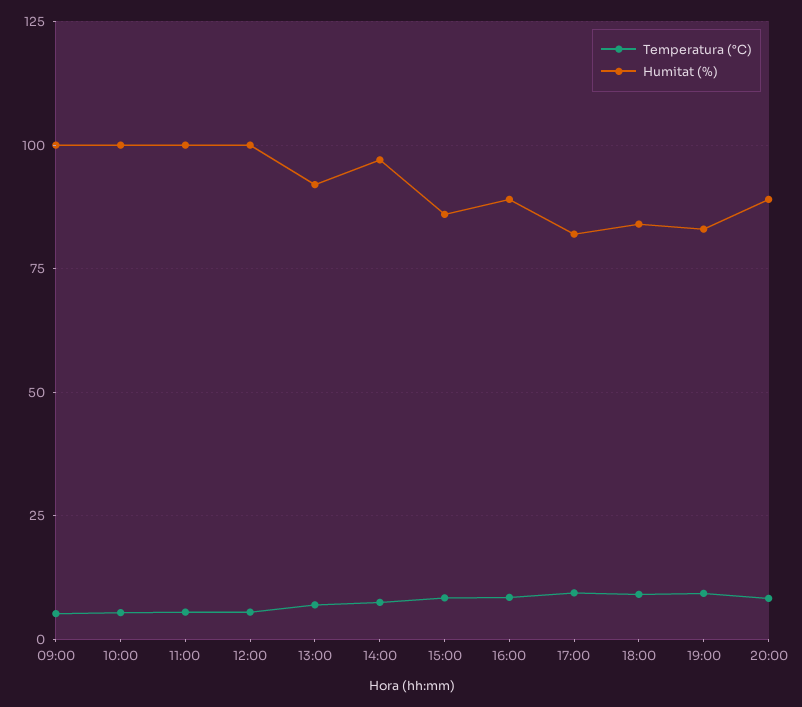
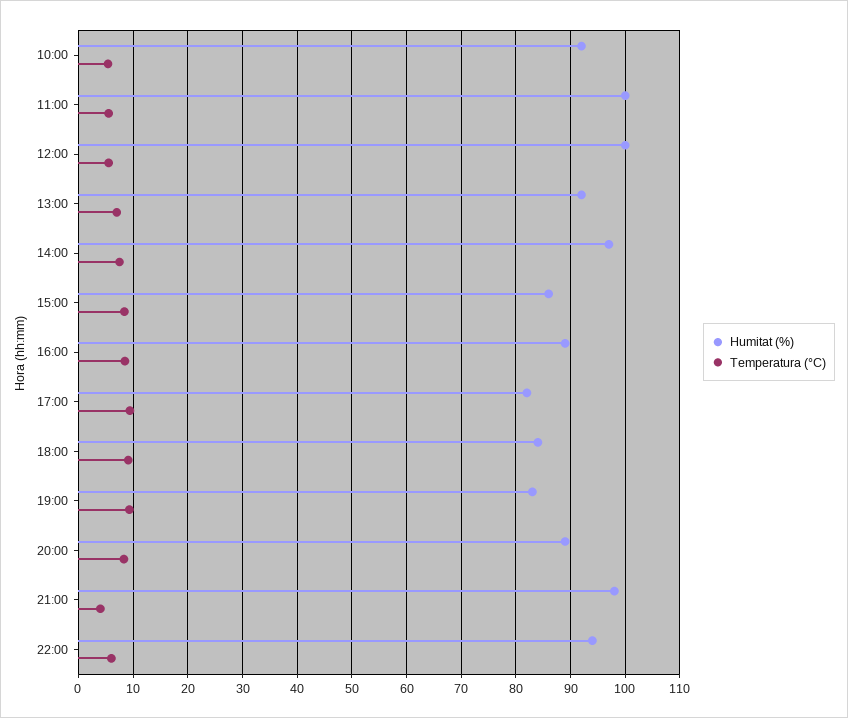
Temperatura (°C), 09:00: 5 -> none
Humitat (%), 09:00: 100 -> none
Humitat (%), 10:00: 100 -> 92
Humitat (%), 21:00: none -> 98
Temperatura (°C), 21:00: none -> 4
Humitat (%), 22:00: none -> 94
Temperatura (°C), 22:00: none -> 6

